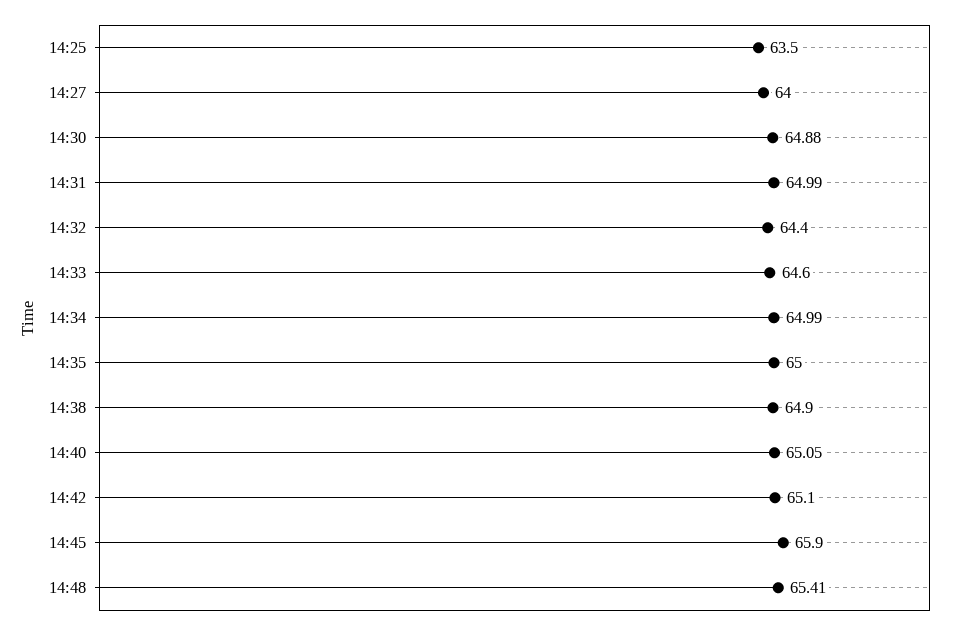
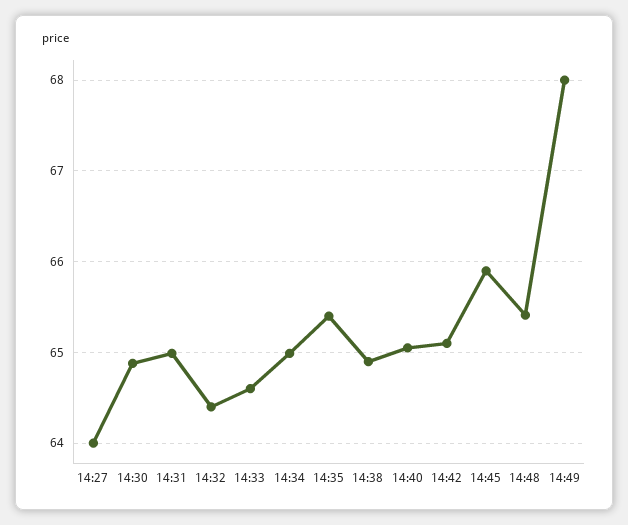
14:25: 63.5 -> none
14:35: 65 -> 65.4
14:49: none -> 68

